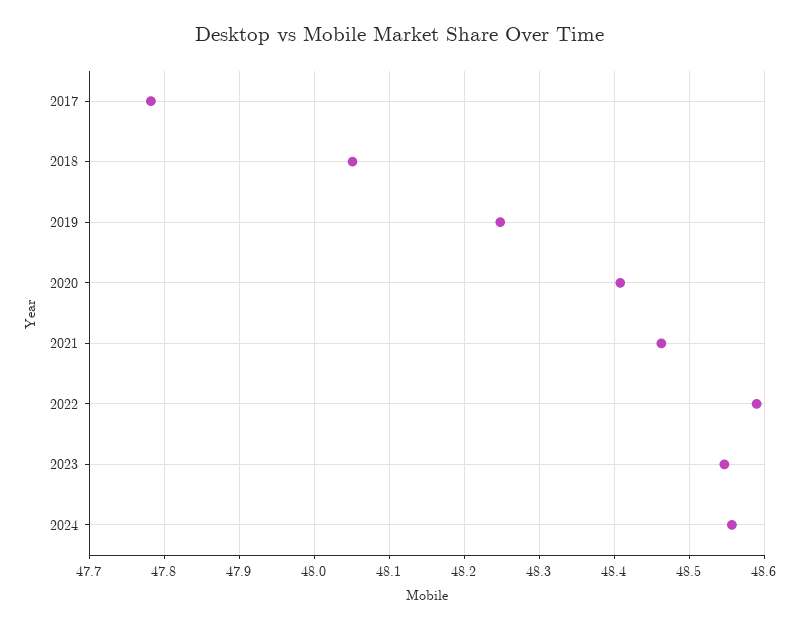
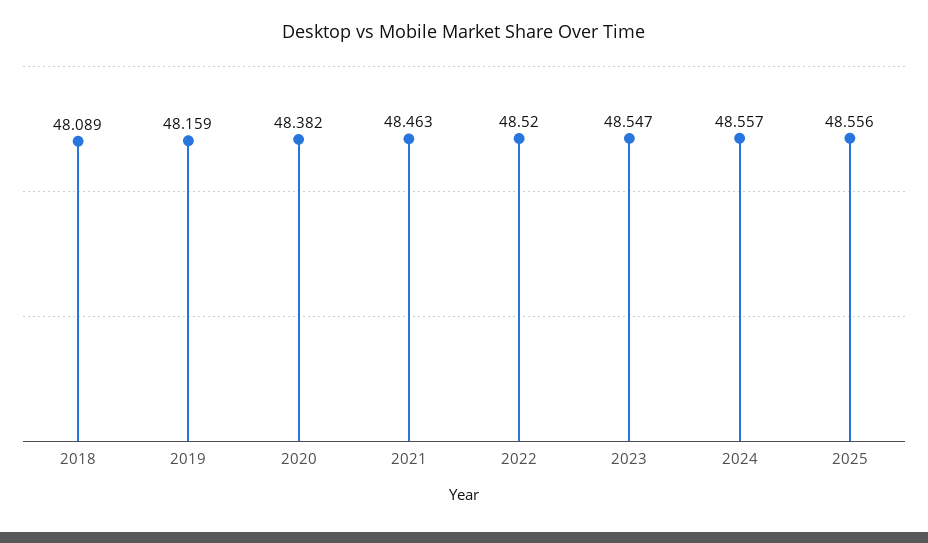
2017: 47.78 -> none
2018: 48.05 -> 48.089
2019: 48.25 -> 48.159
2020: 48.41 -> 48.382
2022: 48.59 -> 48.52
2025: none -> 48.556

